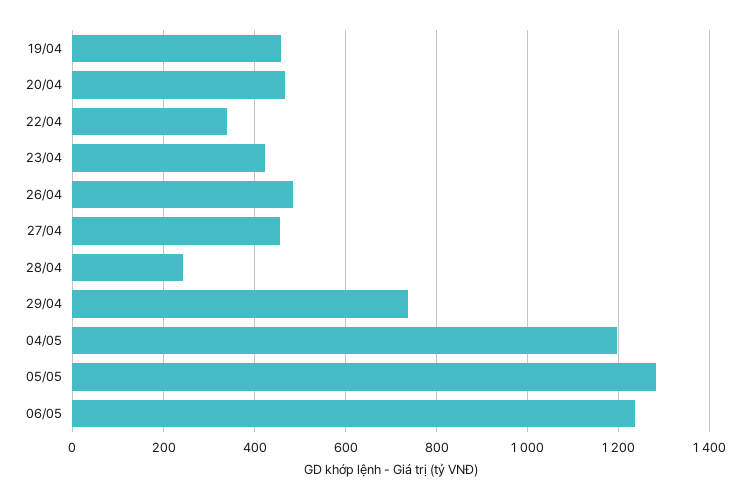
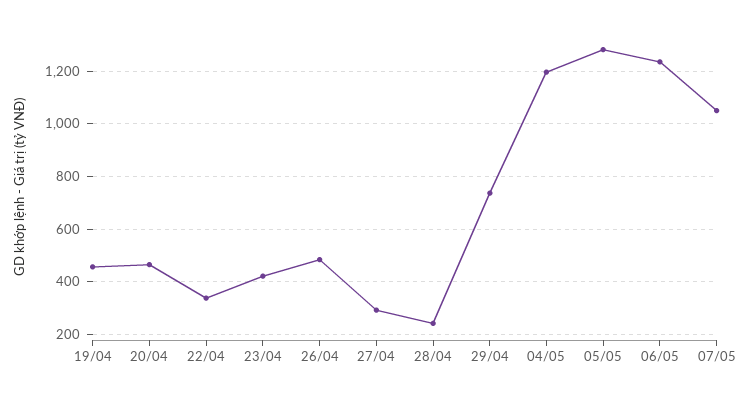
27/04: 460 -> 300
07/05: none -> 1050

